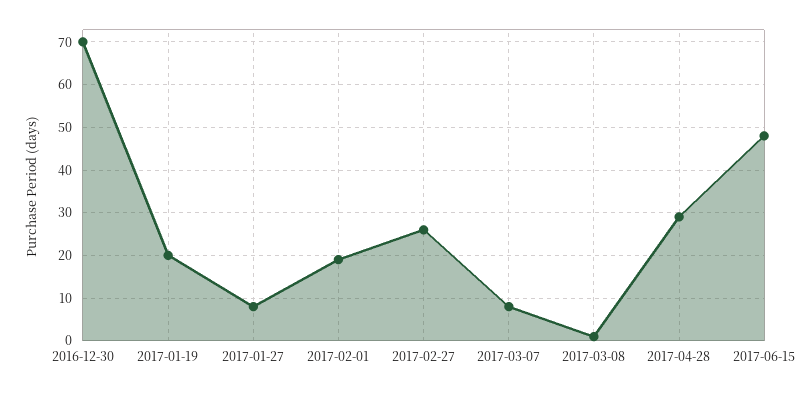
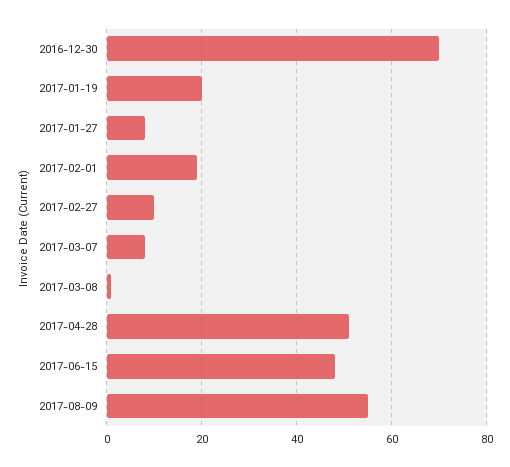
2017-02-27: 25 -> 10
2017-04-28: 30 -> 50
2017-08-09: none -> 55

